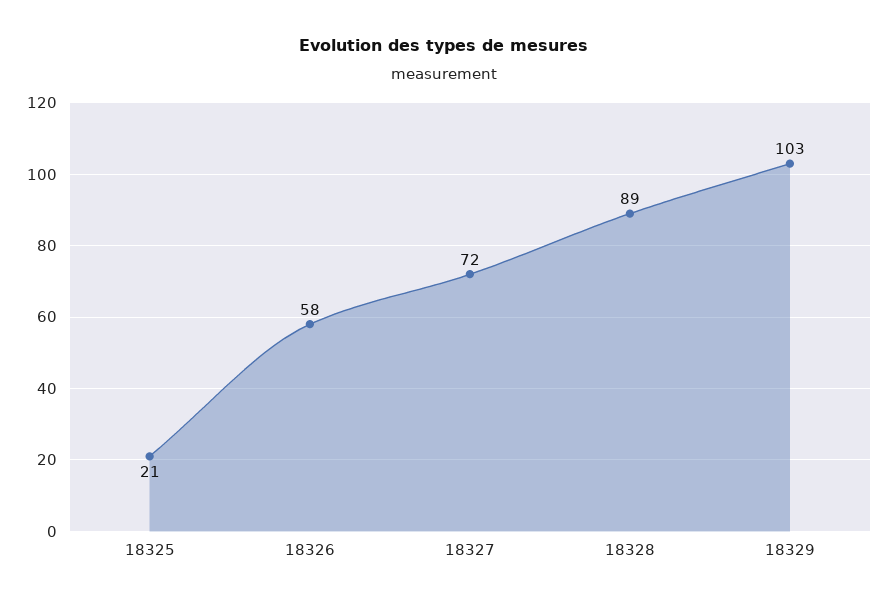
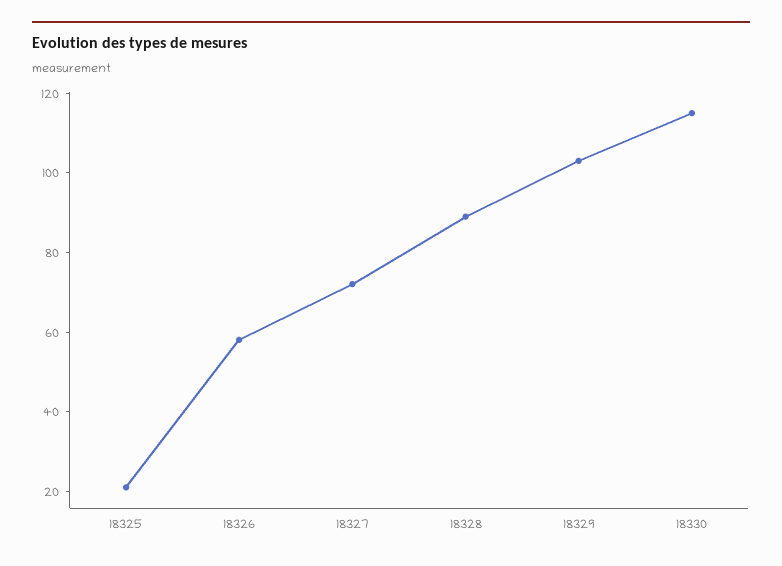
18330: none -> 115

